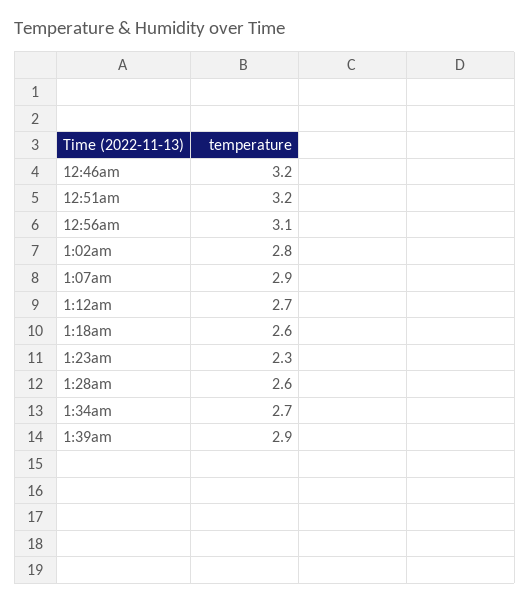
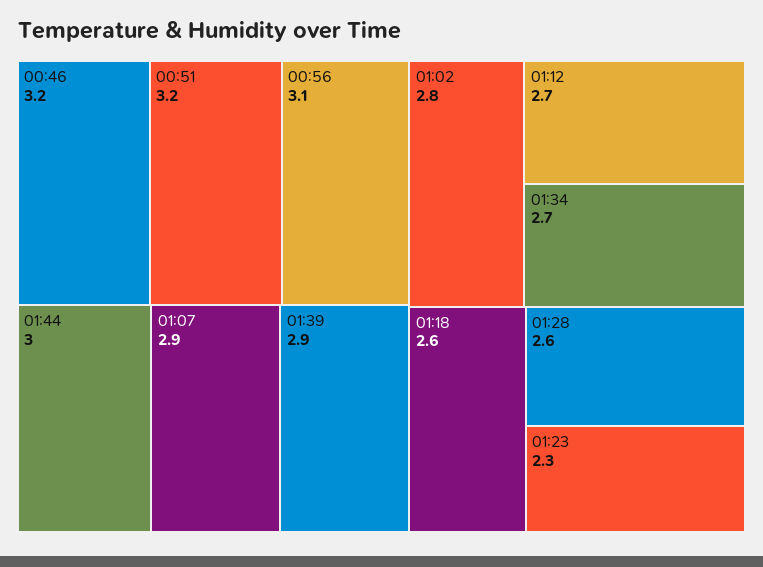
01:44: none -> 3

